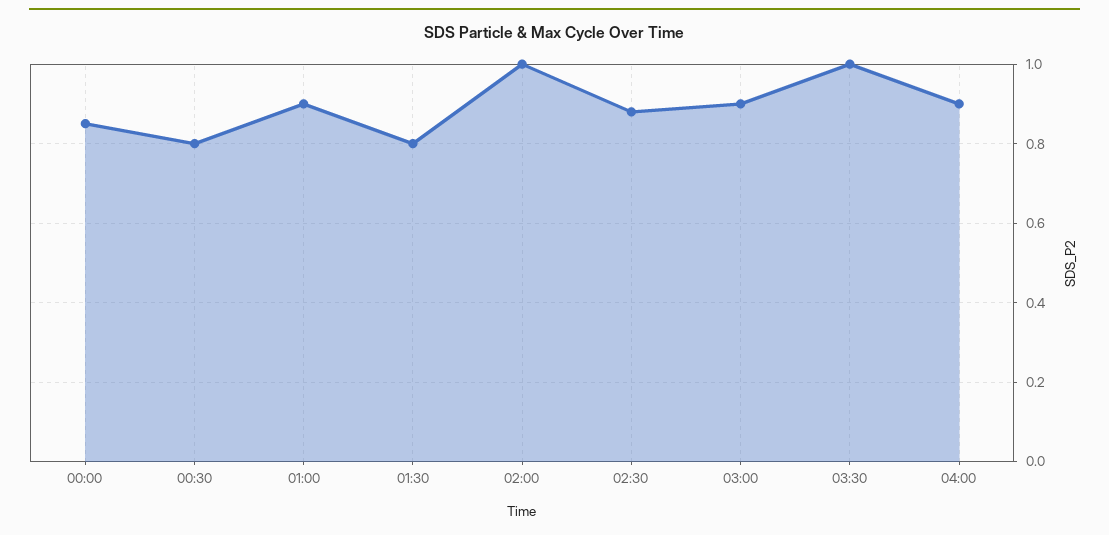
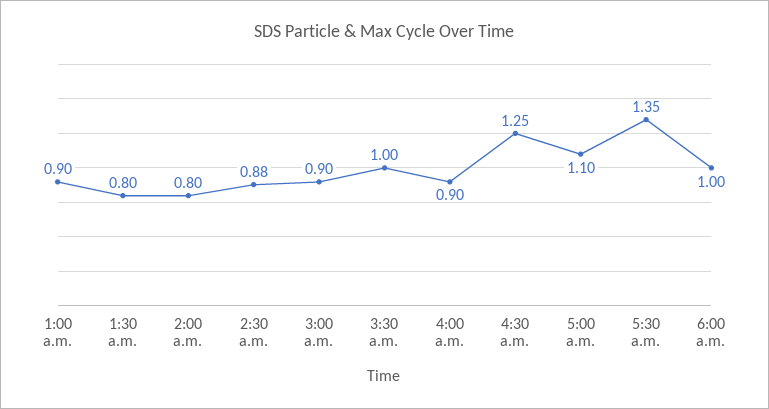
00:00: 0.85 -> none
00:30: 0.8 -> none
02:00: 1 -> 0.8
4:30 a.m.: none -> 1.25
5:00 a.m.: none -> 1.1
5:30 a.m.: none -> 1.35
6:00 a.m.: none -> 1

